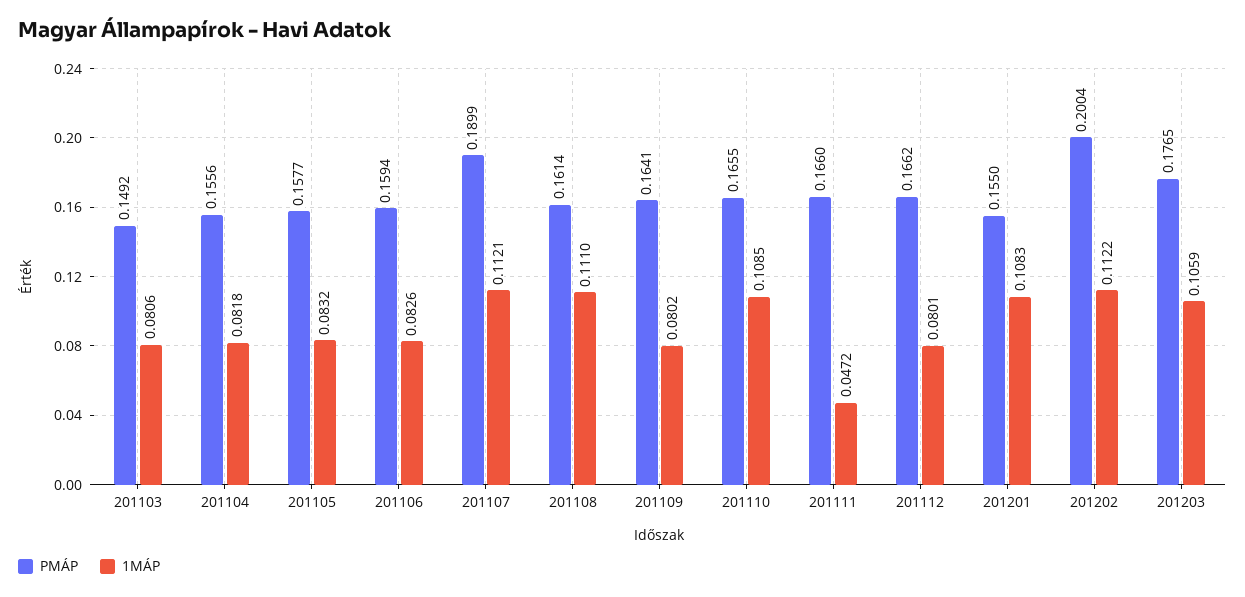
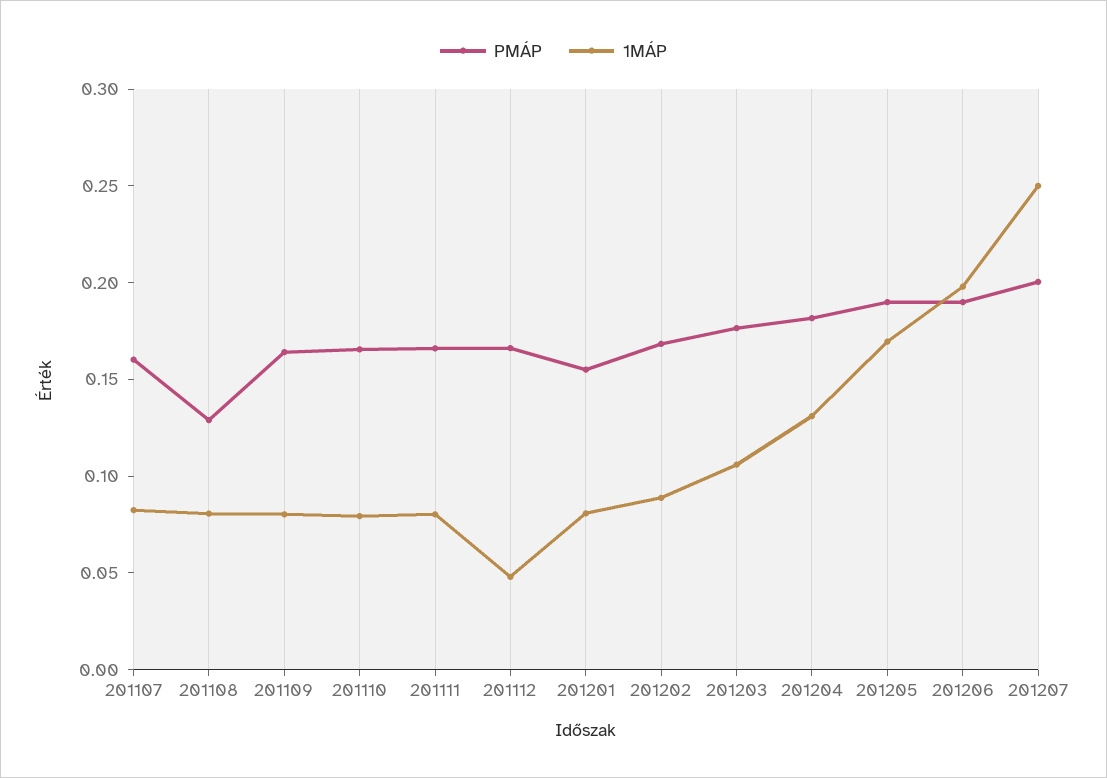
PMÁP, 201103: 0.1492 -> none
1MÁP, 201103: 0.0806 -> none
PMÁP, 201104: 0.1556 -> none
1MÁP, 201104: 0.0818 -> none
PMÁP, 201105: 0.1577 -> none
1MÁP, 201105: 0.0832 -> none
PMÁP, 201106: 0.1594 -> none
1MÁP, 201106: 0.0826 -> none
PMÁP, 201107: 0.1899 -> 0.16
1MÁP, 201107: 0.1121 -> 0.08
PMÁP, 201108: 0.1614 -> 0.13
1MÁP, 201108: 0.111 -> 0.08
1MÁP, 201110: 0.1085 -> 0.08
1MÁP, 201111: 0.0472 -> 0.08
1MÁP, 201112: 0.0801 -> 0.05
1MÁP, 201201: 0.1083 -> 0.08
PMÁP, 201202: 0.2004 -> 0.17
1MÁP, 201202: 0.1122 -> 0.09
PMÁP, 201204: none -> 0.18
1MÁP, 201204: none -> 0.13
PMÁP, 201205: none -> 0.19
1MÁP, 201205: none -> 0.17
PMÁP, 201206: none -> 0.19
1MÁP, 201206: none -> 0.2
PMÁP, 201207: none -> 0.2
1MÁP, 201207: none -> 0.25

